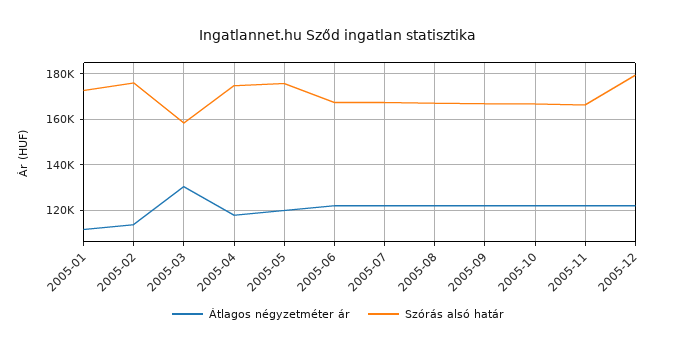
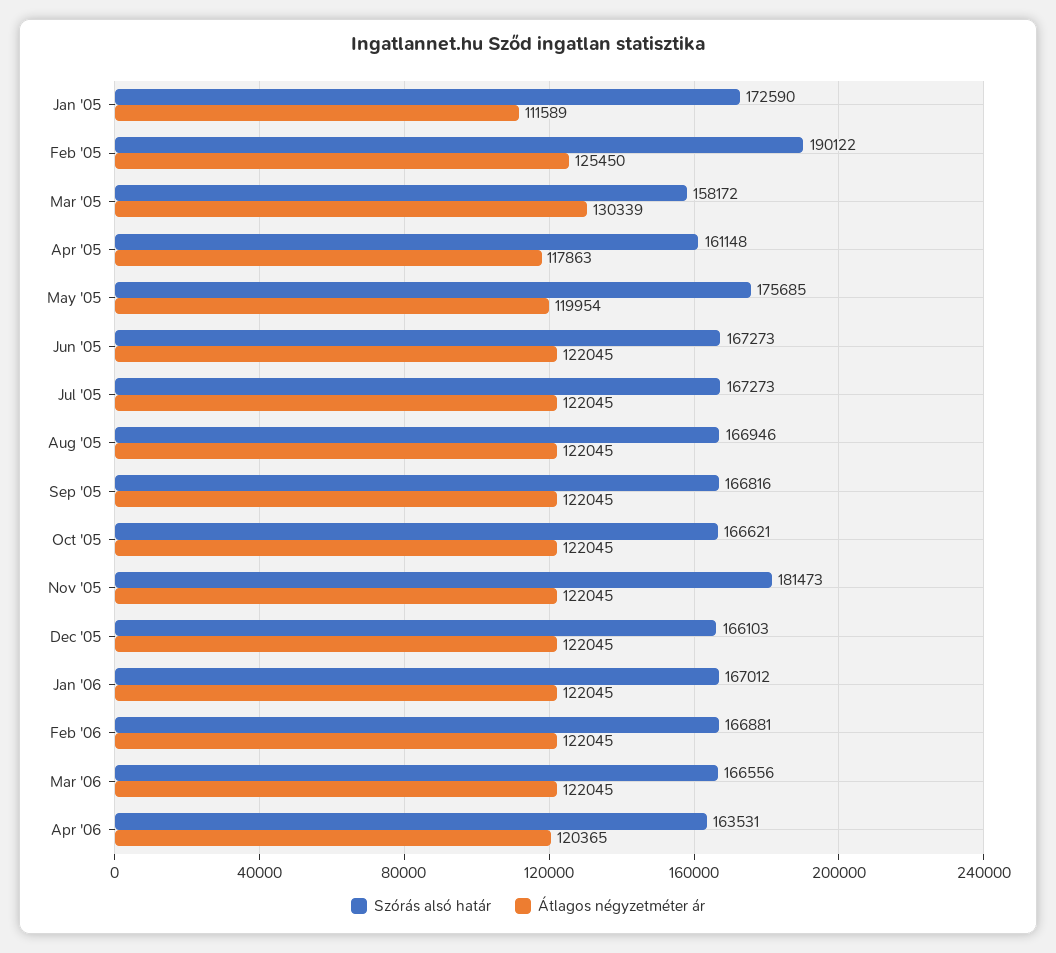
Átlagos négyzetméter ár, 2005-02: 115000 -> 125450
Szórás alsó határ, 2005-02: 175000 -> 190122
Szórás alsó határ, 2005-04: 175000 -> 161148
Szórás alsó határ, 2005-11: 165000 -> 181473
Szórás alsó határ, 2005-12: 180000 -> 166103
Szórás alsó határ, Jan '06: none -> 167012
Átlagos négyzetméter ár, Jan '06: none -> 122045
Szórás alsó határ, Feb '06: none -> 166881
Átlagos négyzetméter ár, Feb '06: none -> 122045
Szórás alsó határ, Mar '06: none -> 166556
Átlagos négyzetméter ár, Mar '06: none -> 122045
Szórás alsó határ, Apr '06: none -> 163531
Átlagos négyzetméter ár, Apr '06: none -> 120365

